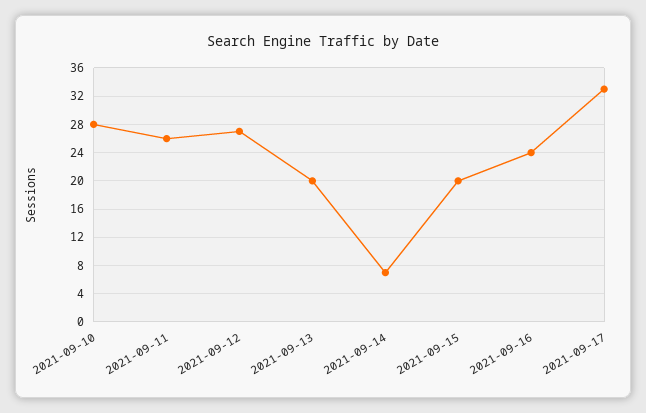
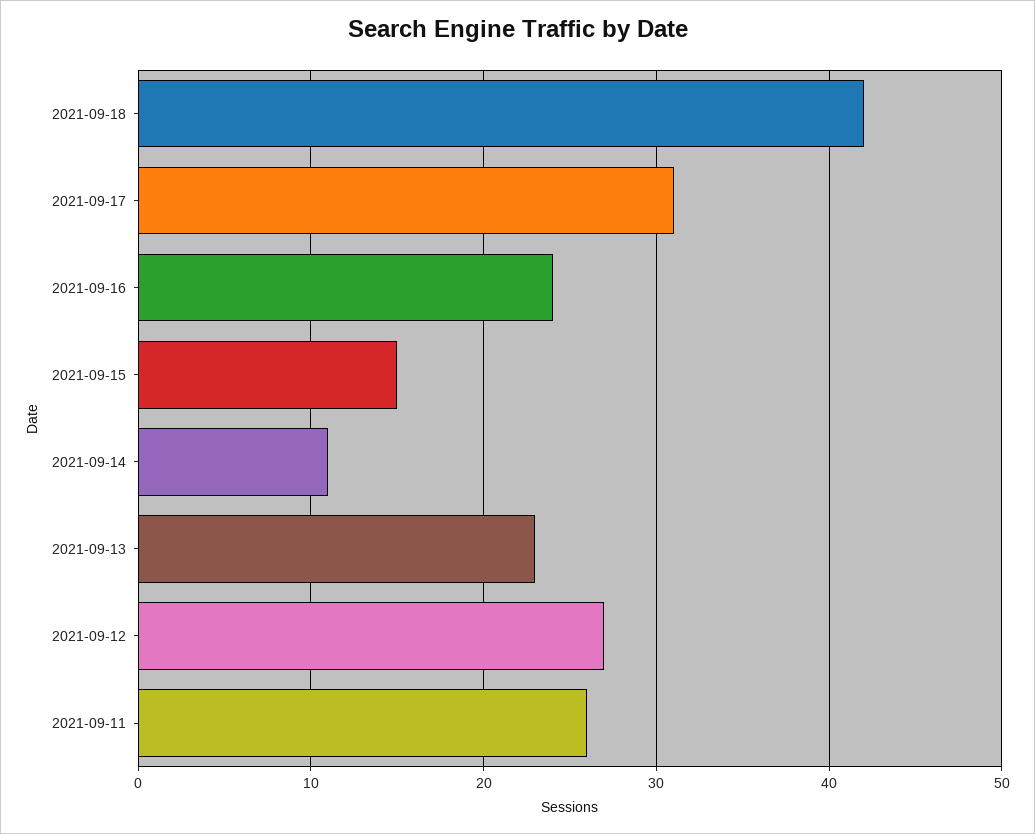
2021-09-10: 28 -> none
2021-09-13: 20 -> 23
2021-09-14: 7 -> 11
2021-09-15: 20 -> 15
2021-09-17: 33 -> 31
2021-09-18: none -> 42

